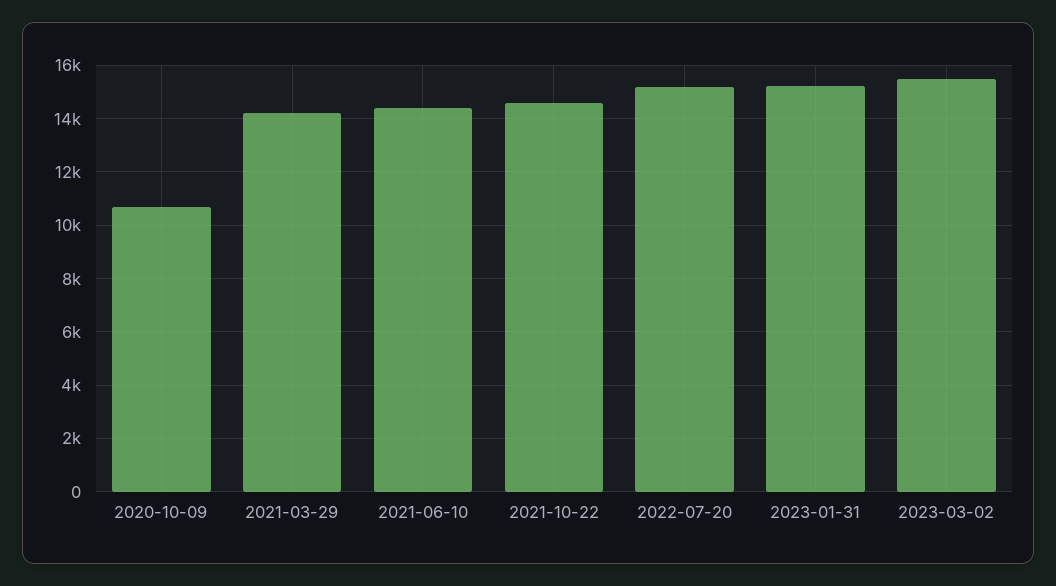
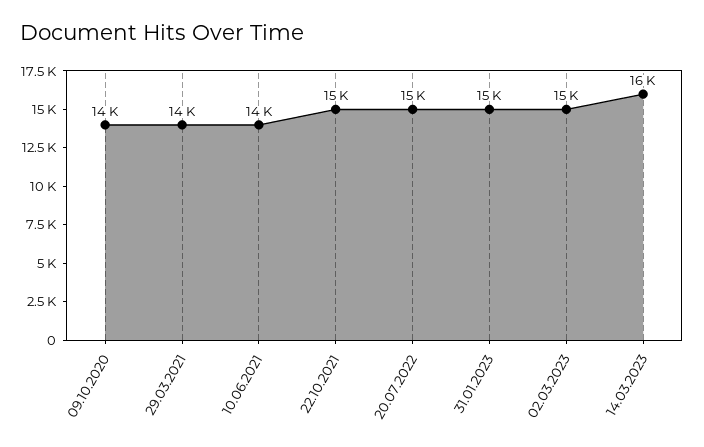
2020-10-09: 10750 -> 14000
14.03.2023: none -> 16000

